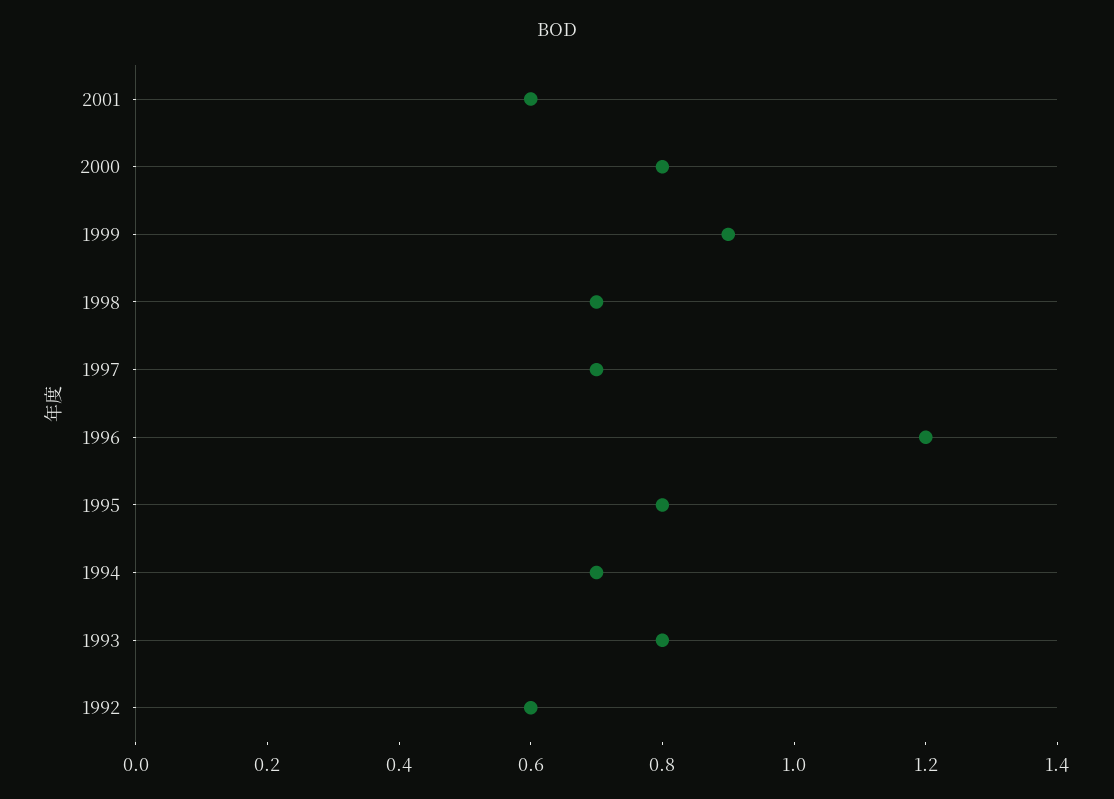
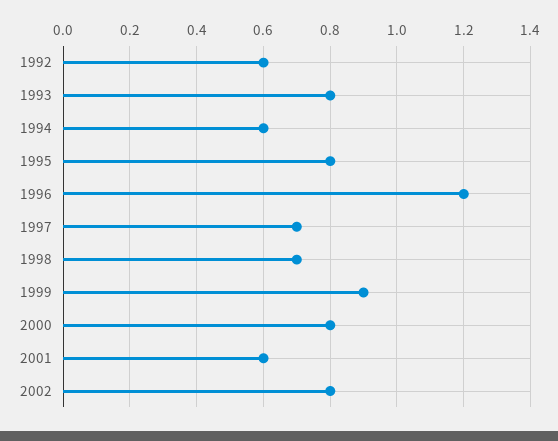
1994: 0.7 -> 0.6
2002: none -> 0.8

